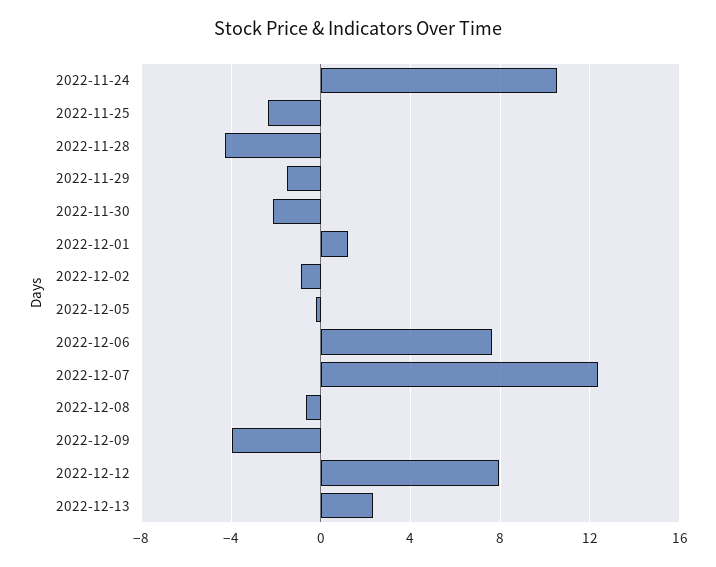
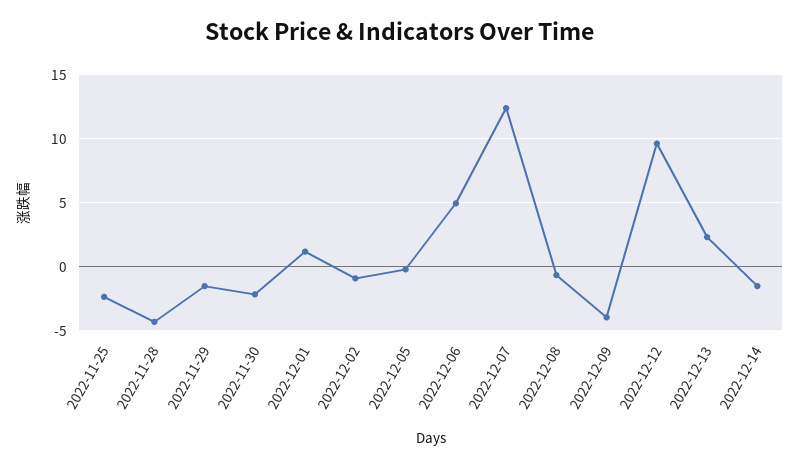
2022-11-24: 10.5 -> none
2022-12-06: 7.5 -> 5
2022-12-12: 8 -> 9.5
2022-12-14: none -> -1.5

